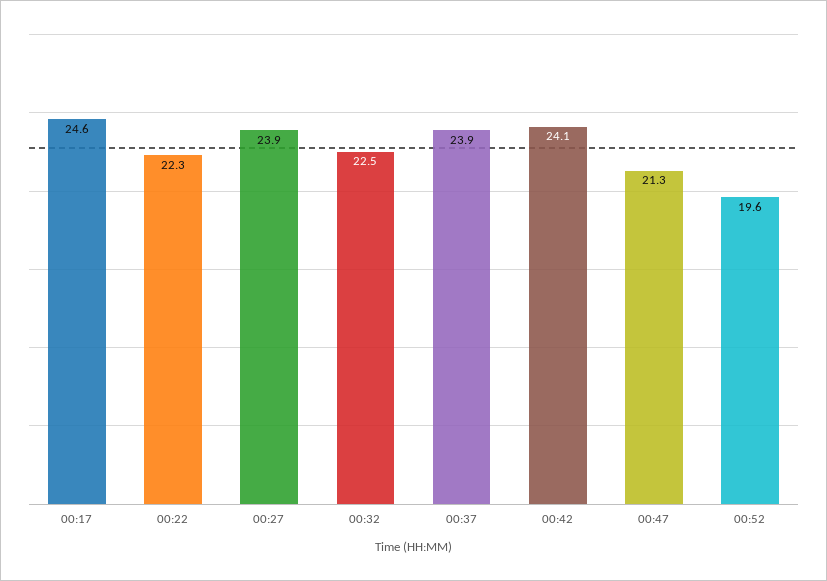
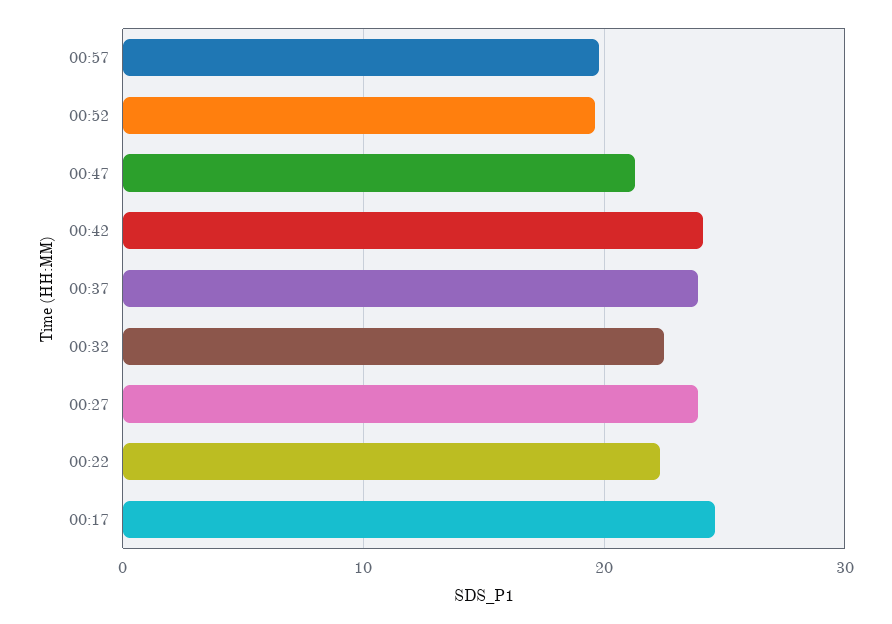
00:57: none -> 20

